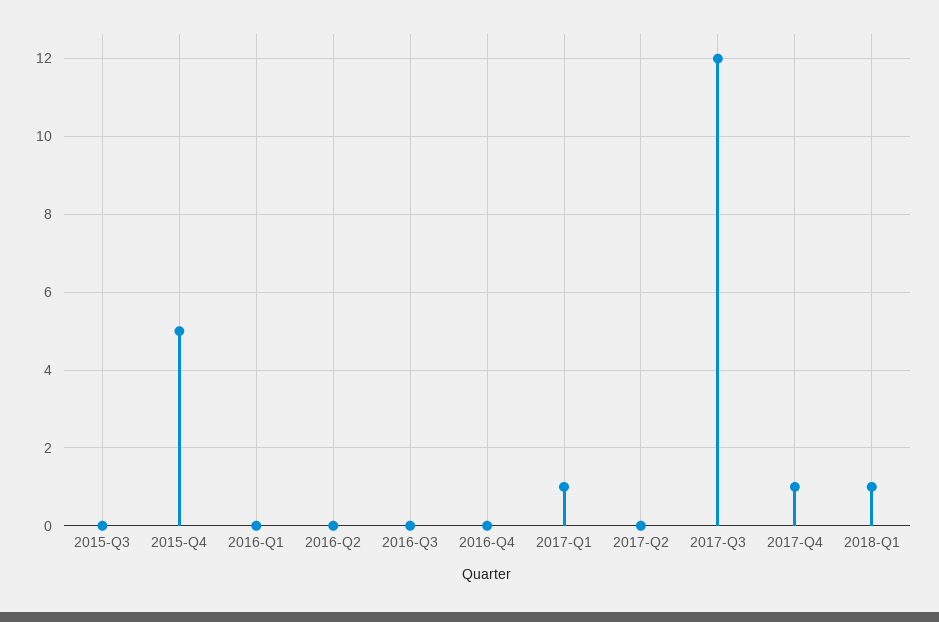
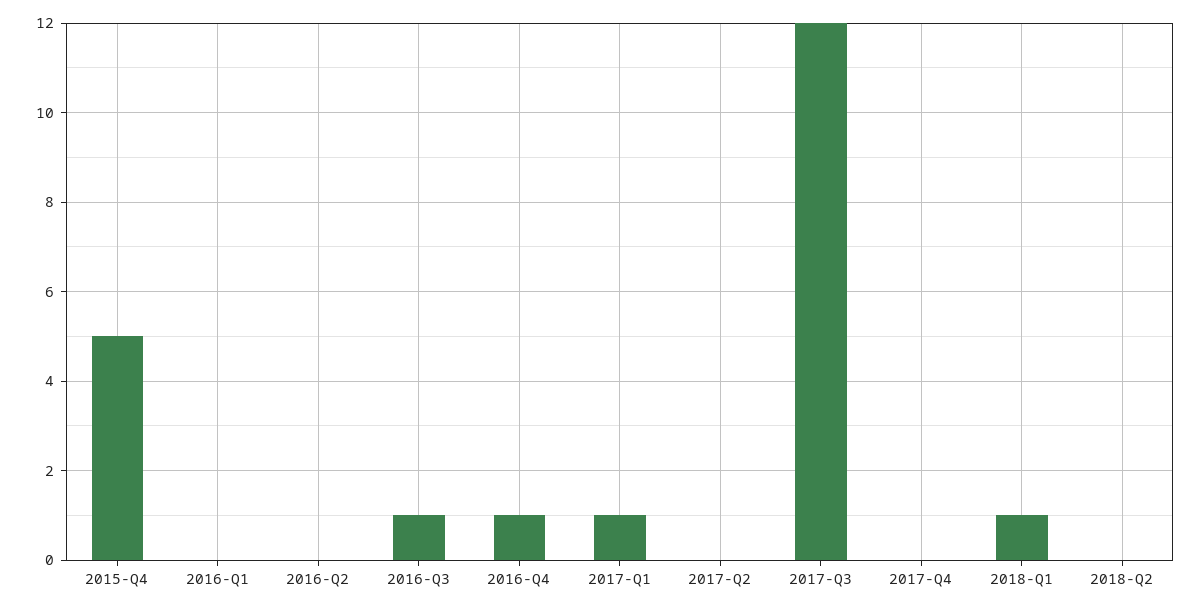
2015-Q3: 0 -> none
2016-Q3: 0 -> 1
2016-Q4: 0 -> 1
2017-Q4: 1 -> 0
2018-Q2: none -> 0

